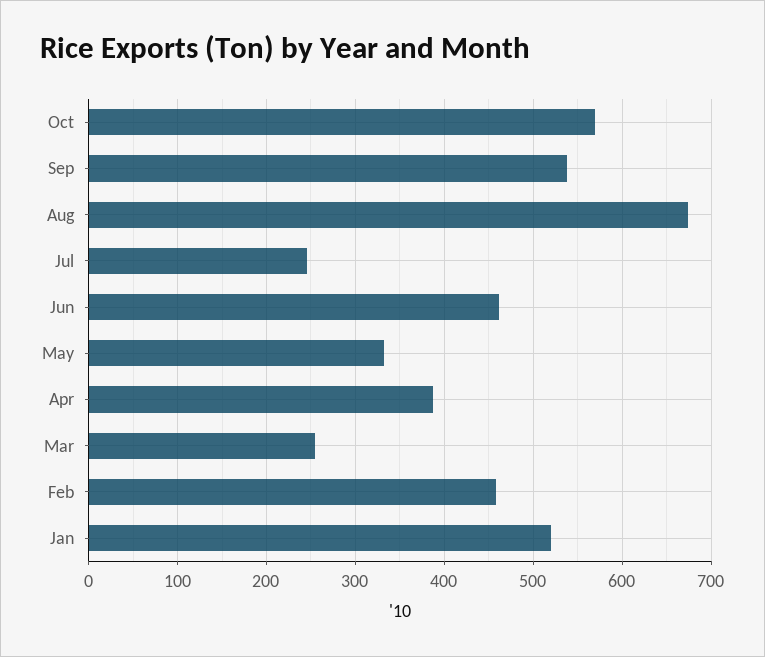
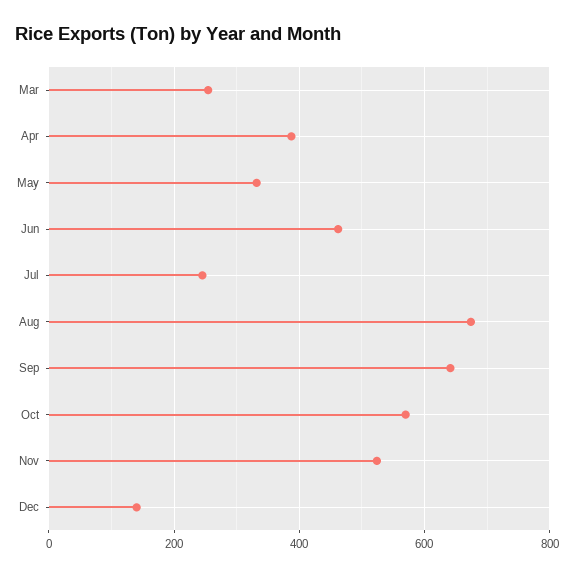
Sep: 540 -> 640
Feb: 460 -> none
Jan: 520 -> none
Nov: none -> 520
Dec: none -> 140

